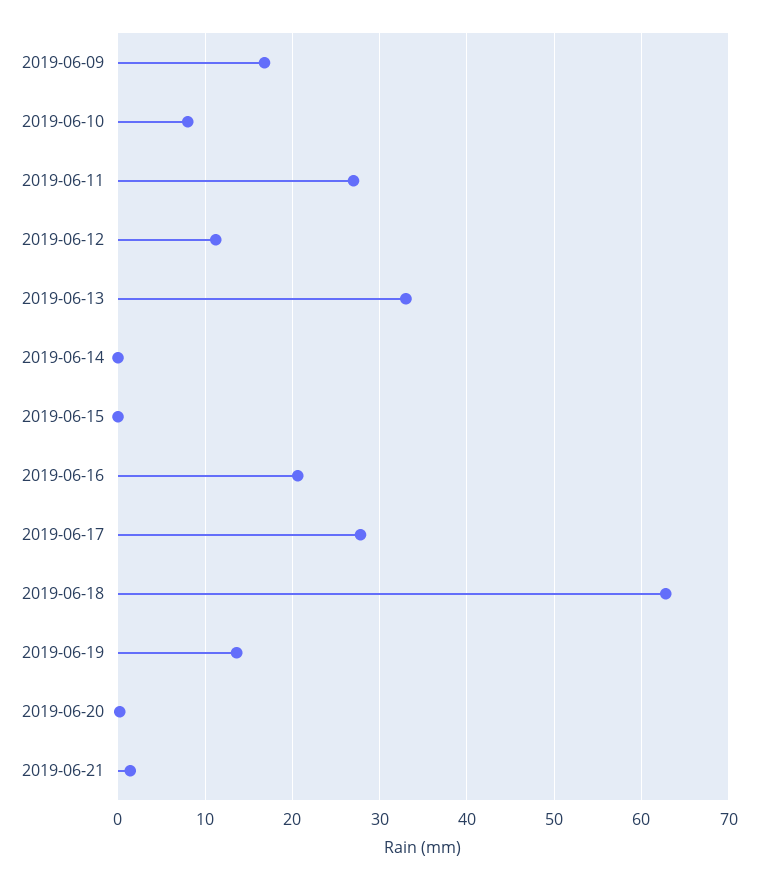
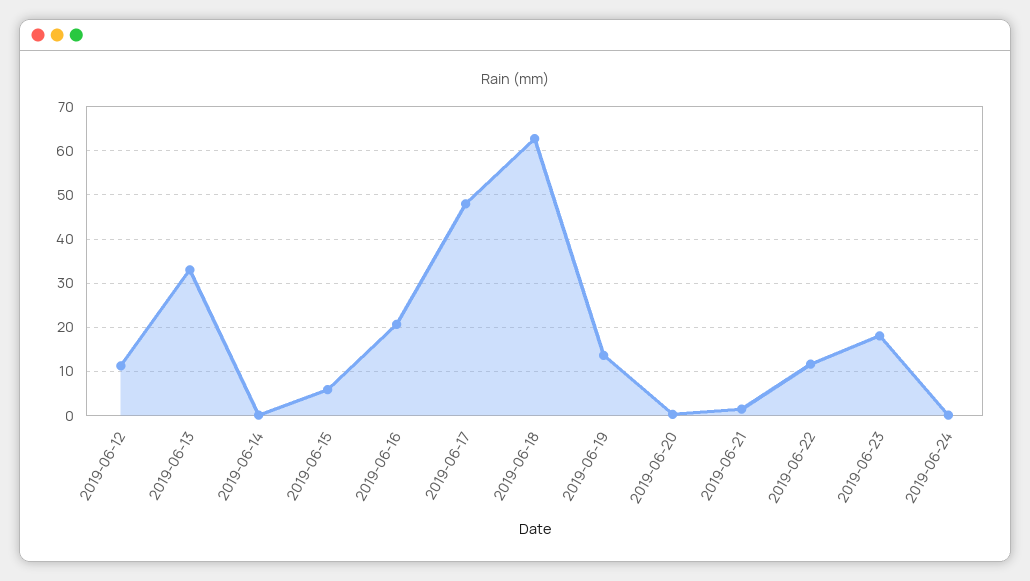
2019-06-09: 17 -> none
2019-06-10: 8 -> none
2019-06-11: 27 -> none
2019-06-15: 0 -> 6
2019-06-17: 28 -> 48
2019-06-22: none -> 12
2019-06-23: none -> 18
2019-06-24: none -> 0

